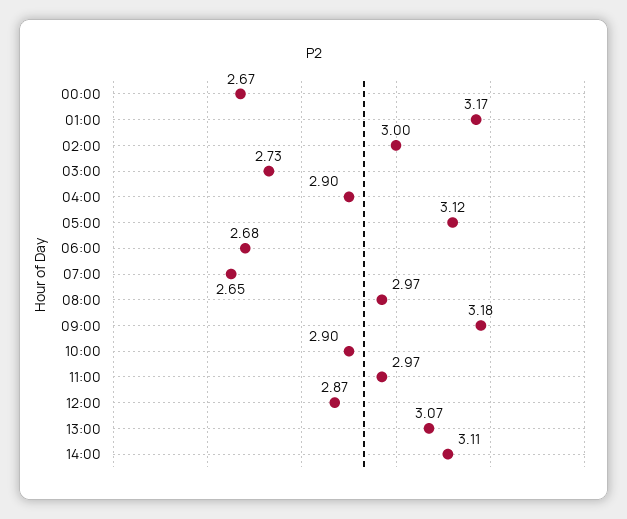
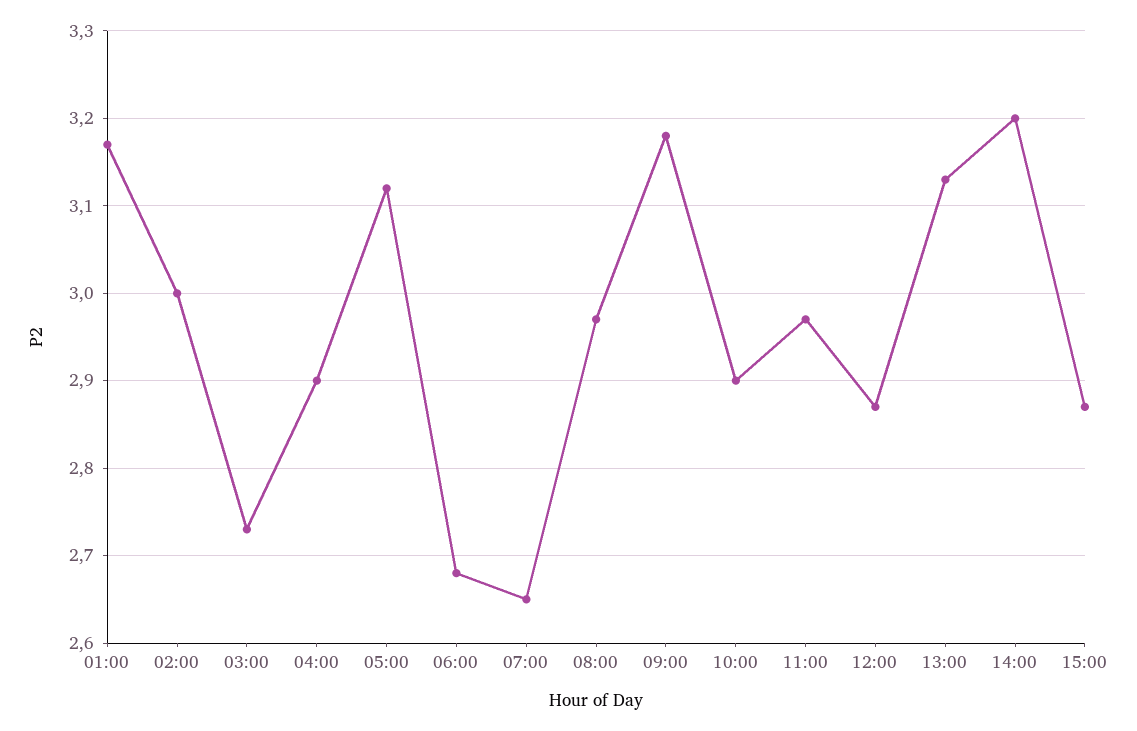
00:00: 2.67 -> none
13:00: 3.07 -> 3.13
14:00: 3.11 -> 3.2
15:00: none -> 2.87

